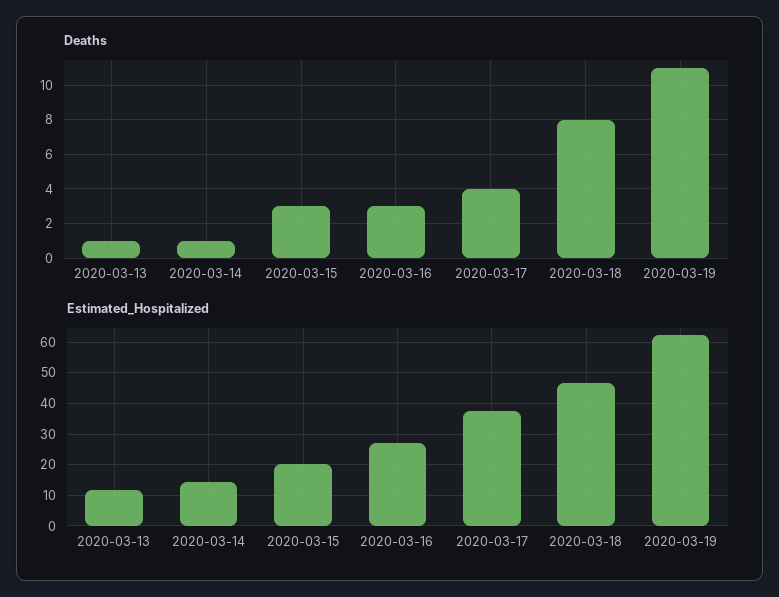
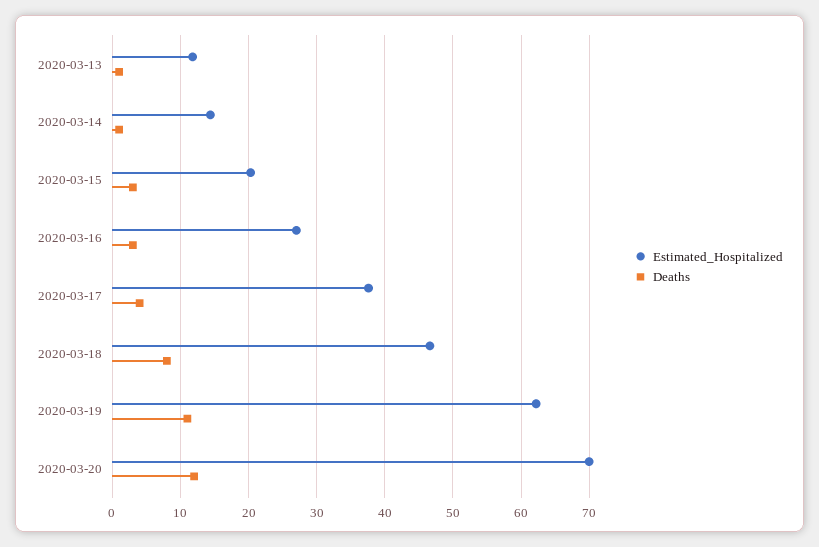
Estimated_Hospitalized, 2020-03-20: none -> 70
Deaths, 2020-03-20: none -> 12

